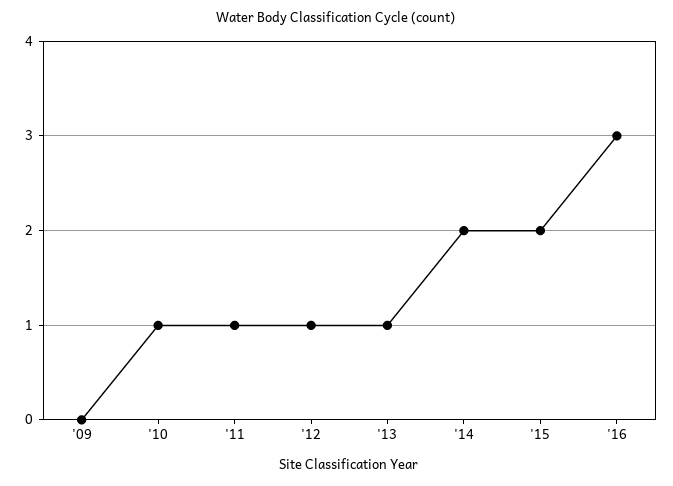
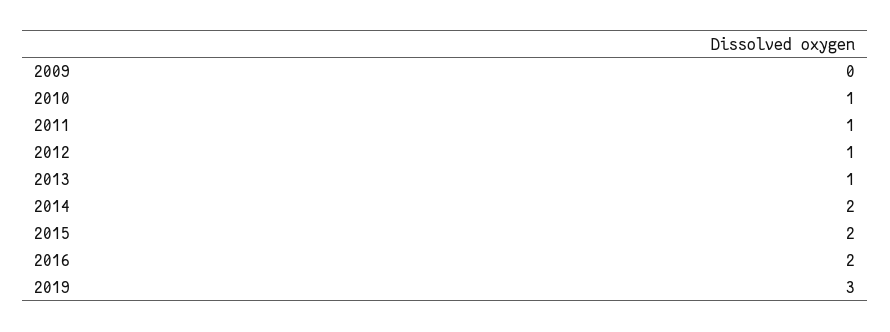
'16: 3 -> 2
2019: none -> 3

